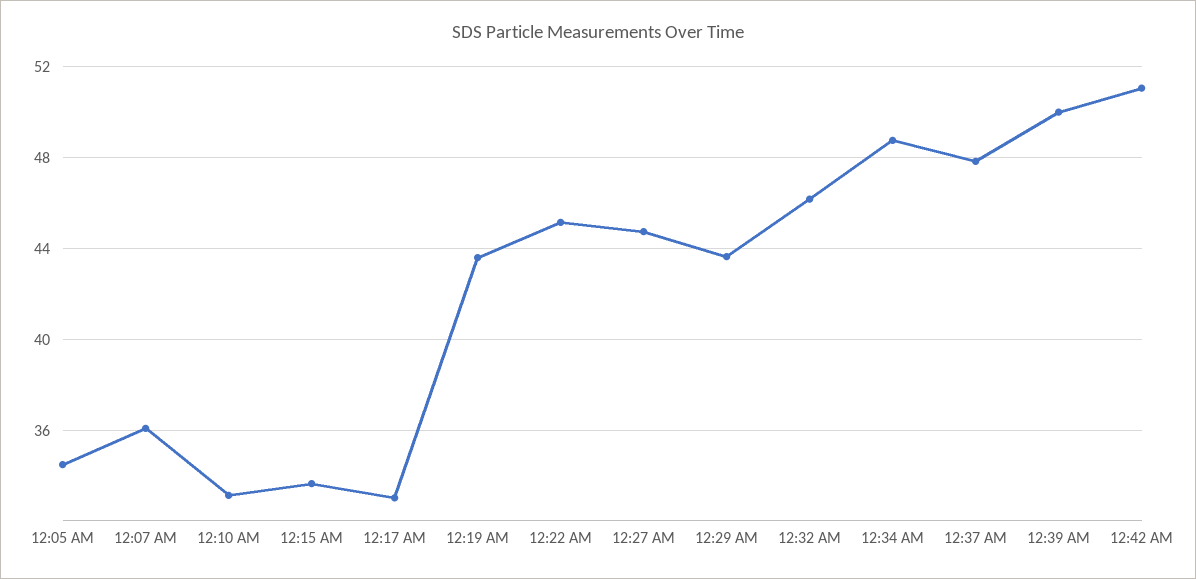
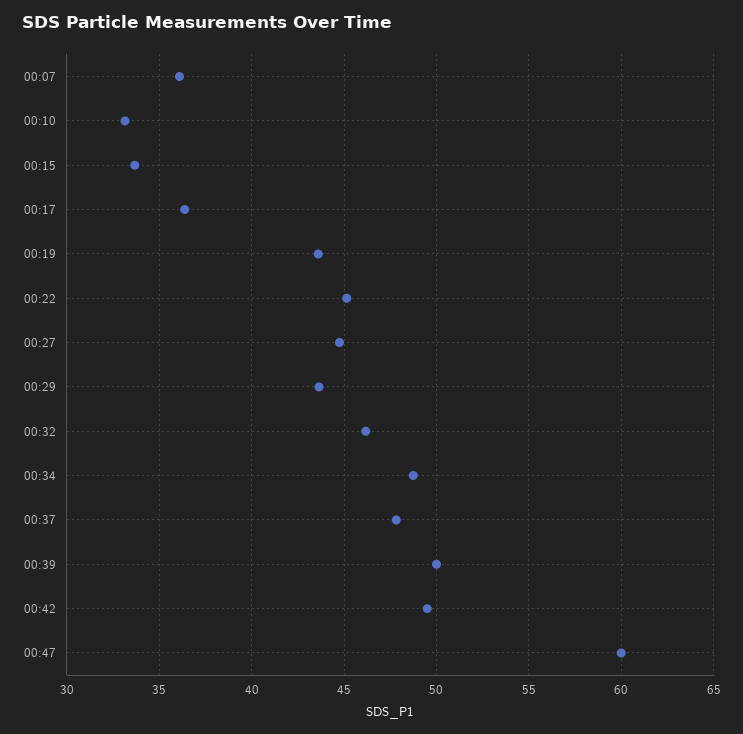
12:05 AM: 34.5 -> none
12:17 AM: 33 -> 36.5
12:42 AM: 51 -> 49.5
00:47: none -> 60

